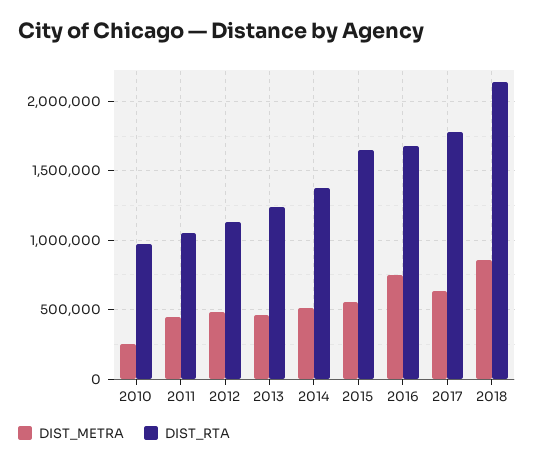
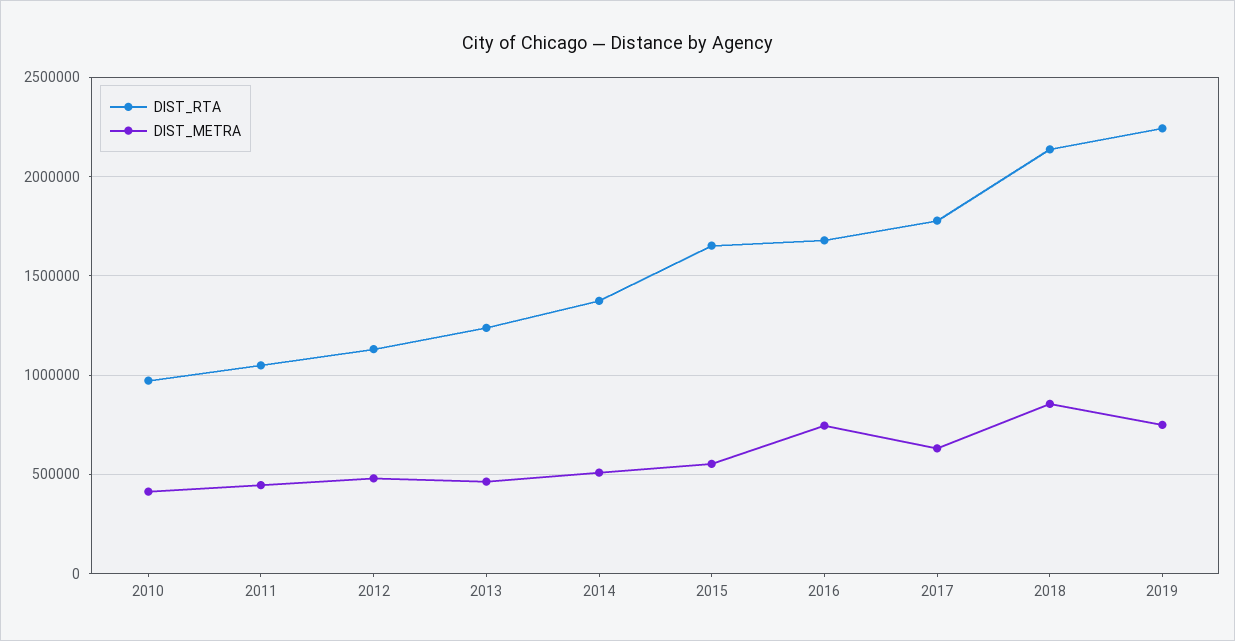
DIST_METRA, 2010: 250000 -> 400000
DIST_RTA, 2019: none -> 2250000
DIST_METRA, 2019: none -> 750000

